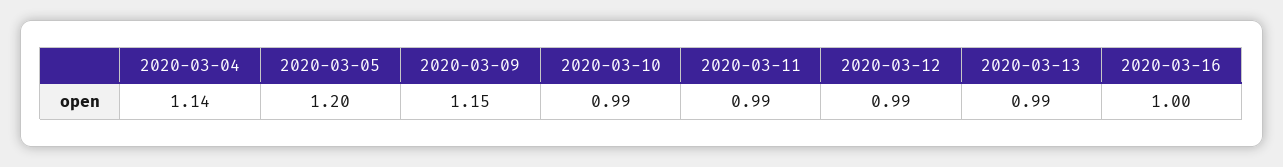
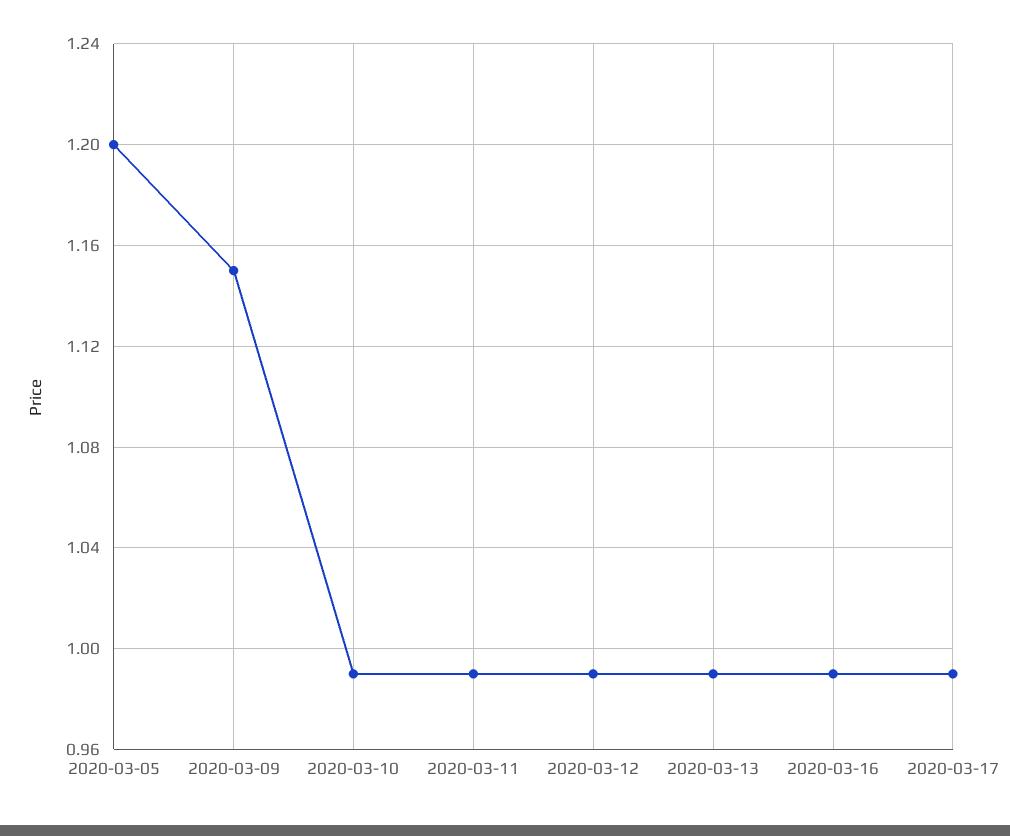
2020-03-04: 1.14 -> none
2020-03-16: 1 -> 0.99
2020-03-17: none -> 0.99

